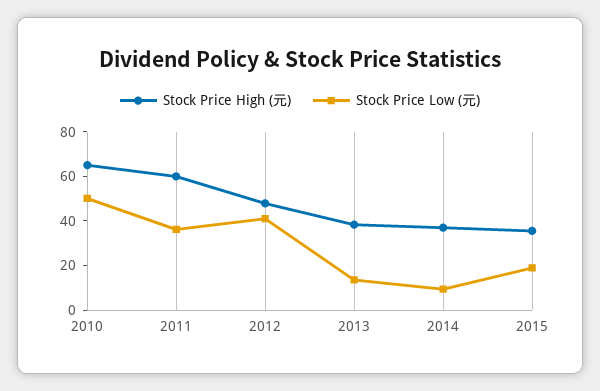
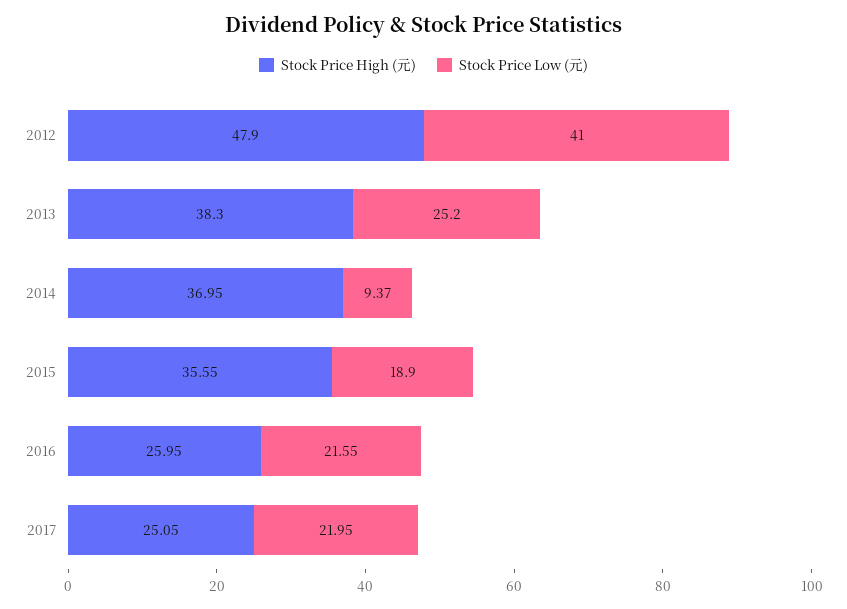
Stock Price High (元), 2010: 65 -> none
Stock Price Low (元), 2010: 50 -> none
Stock Price High (元), 2011: 60 -> none
Stock Price Low (元), 2011: 35 -> none
Stock Price Low (元), 2013: 15 -> 25.2
Stock Price High (元), 2016: none -> 25.95
Stock Price Low (元), 2016: none -> 21.55
Stock Price High (元), 2017: none -> 25.05
Stock Price Low (元), 2017: none -> 21.95

